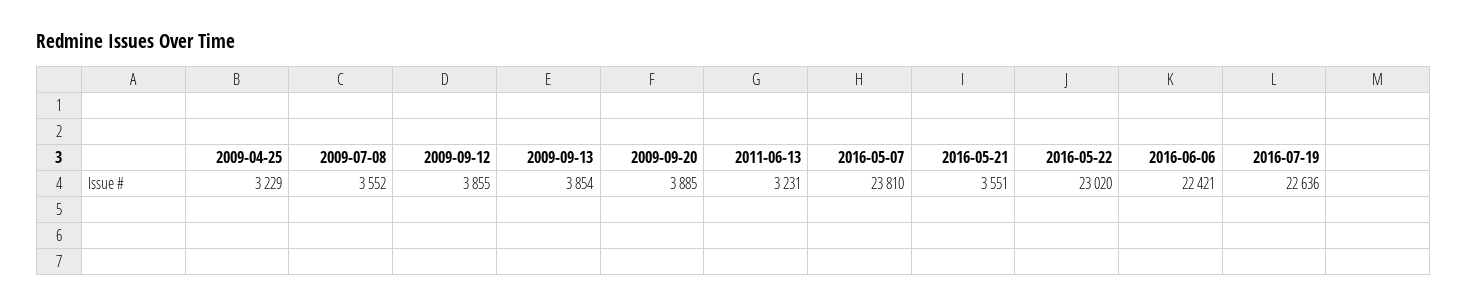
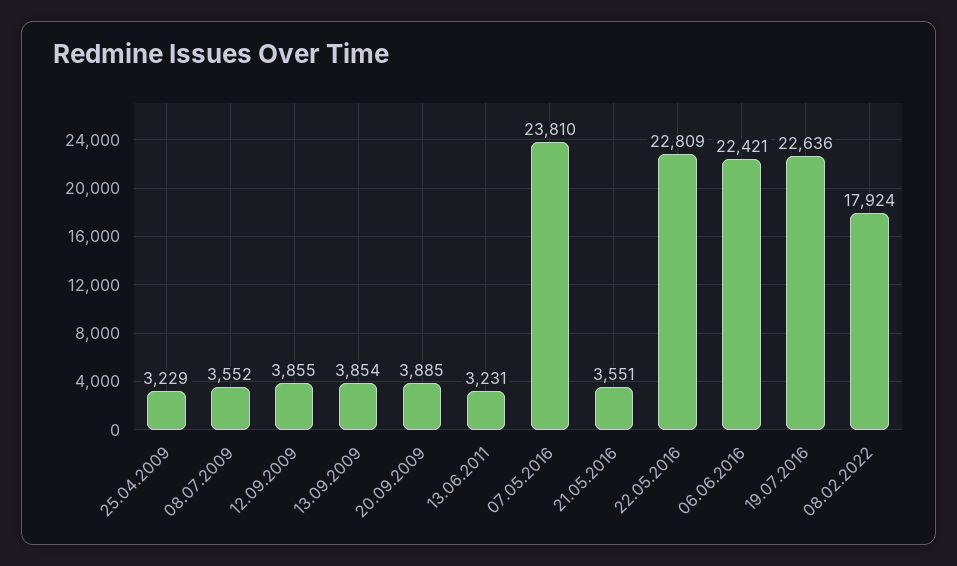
2016-05-22: 23020 -> 22809
08.02.2022: none -> 17924

